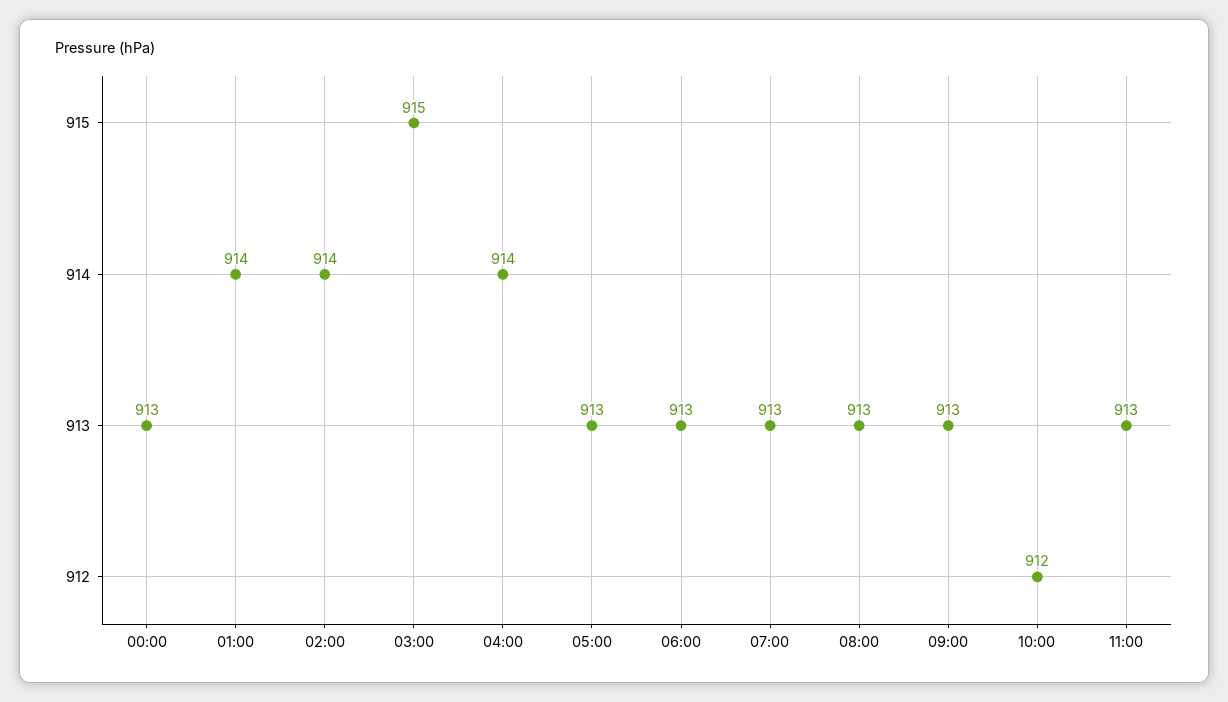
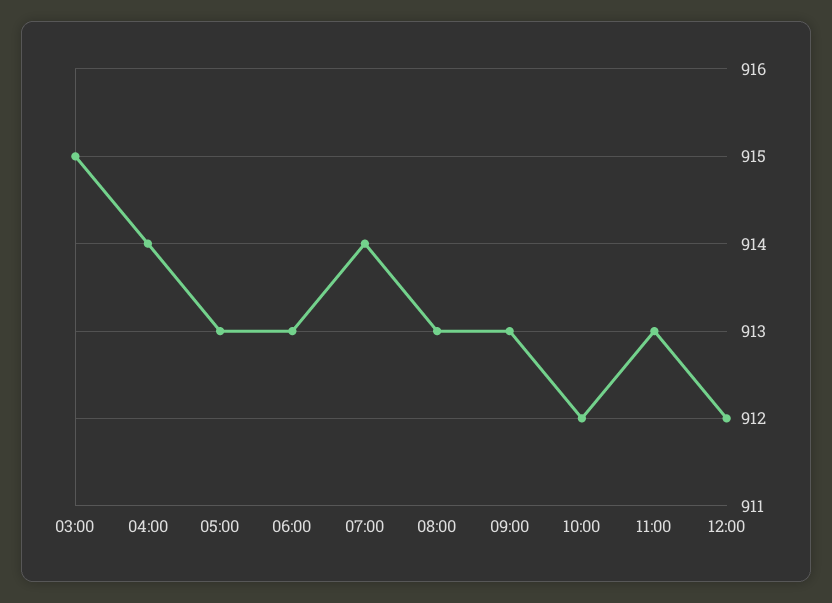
00:00: 913 -> none
01:00: 914 -> none
02:00: 914 -> none
07:00: 913 -> 914
12:00: none -> 912

